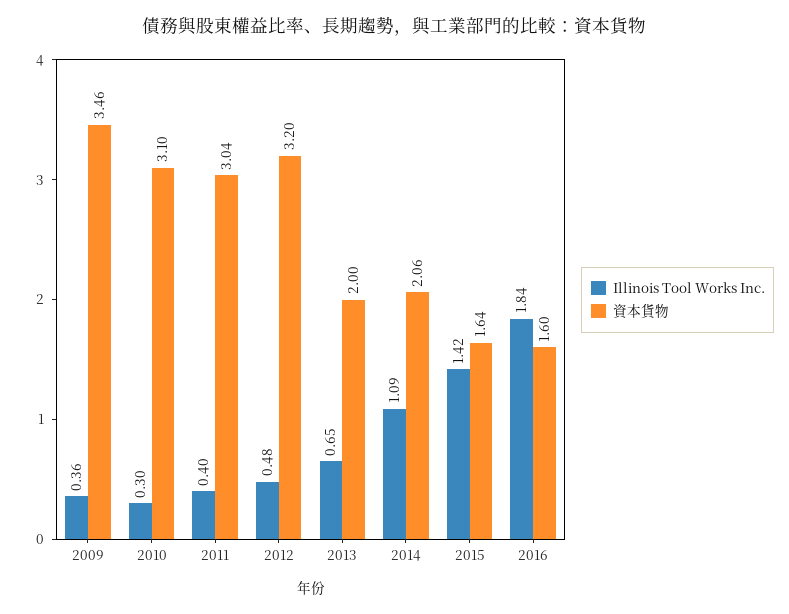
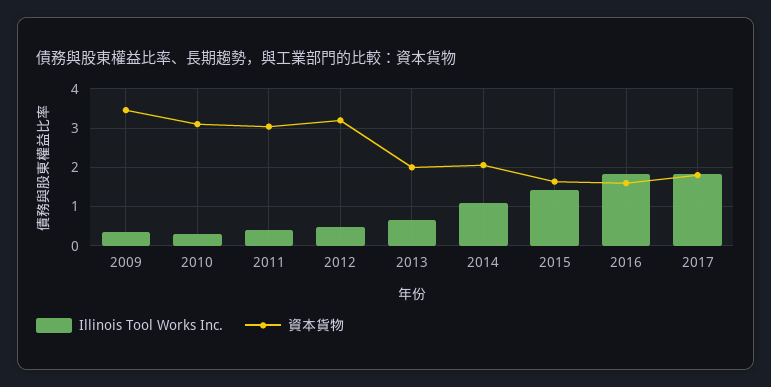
Illinois Tool Works Inc., 2017: none -> 1.8
資本貨物, 2017: none -> 1.8

